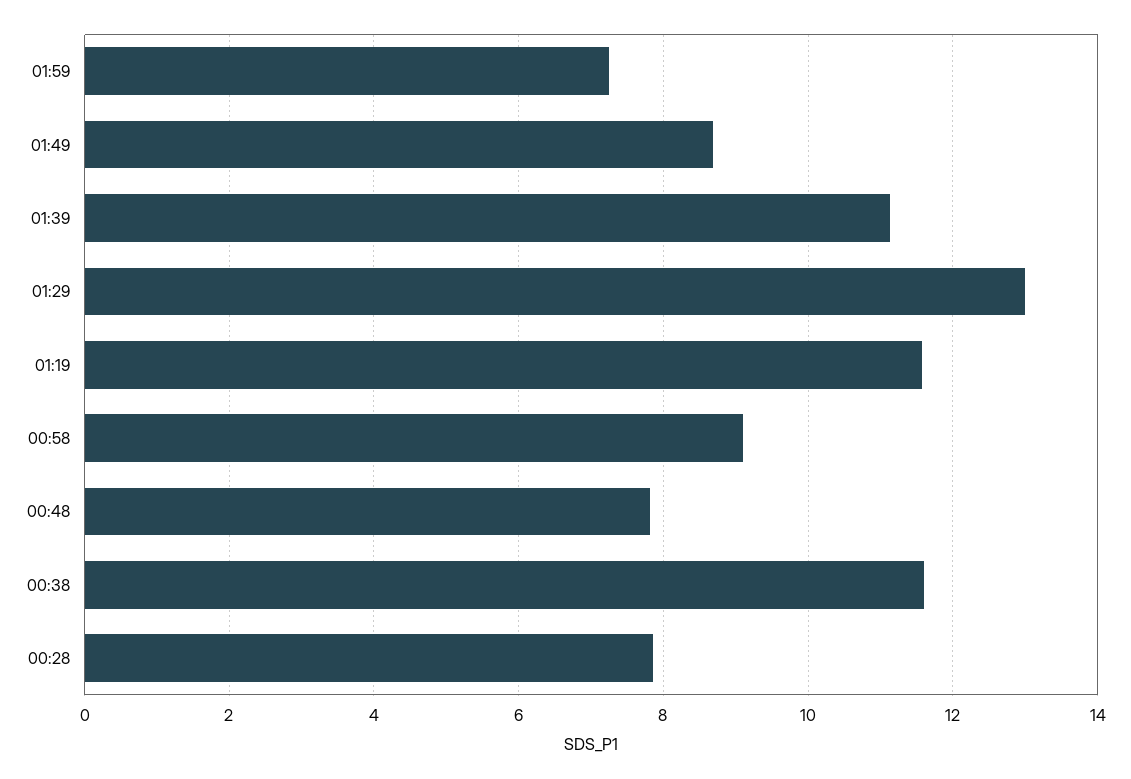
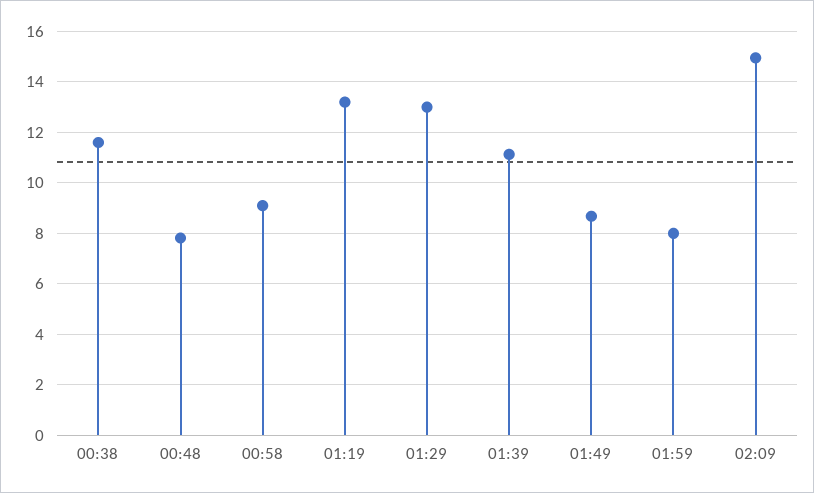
01:59: 7.2 -> 8
01:19: 11.6 -> 13.25
00:28: 7.8 -> none
02:09: none -> 15

